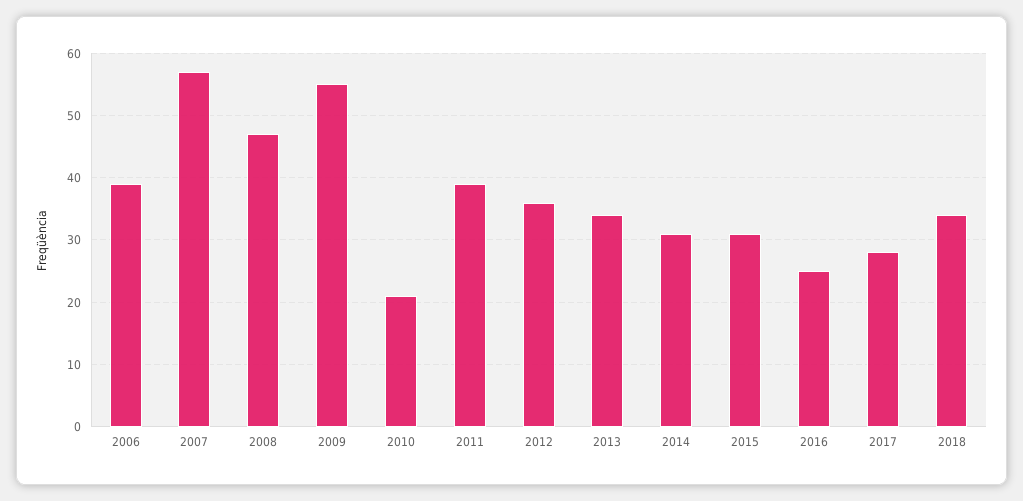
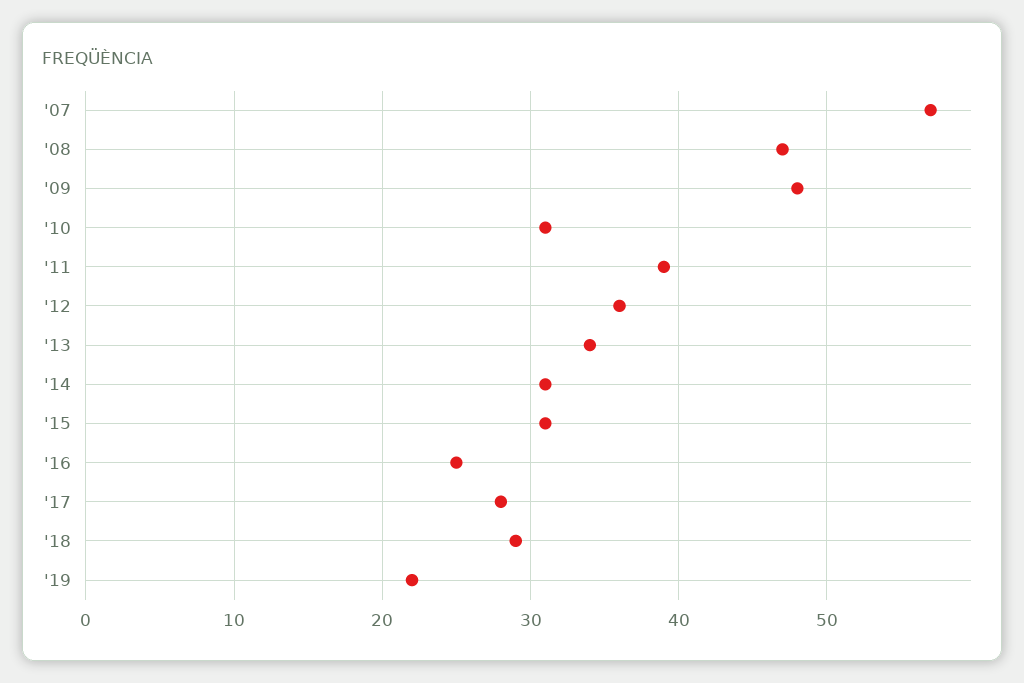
2006: 39 -> none
2009: 55 -> 48
2010: 21 -> 31
2018: 34 -> 29
'19: none -> 22

